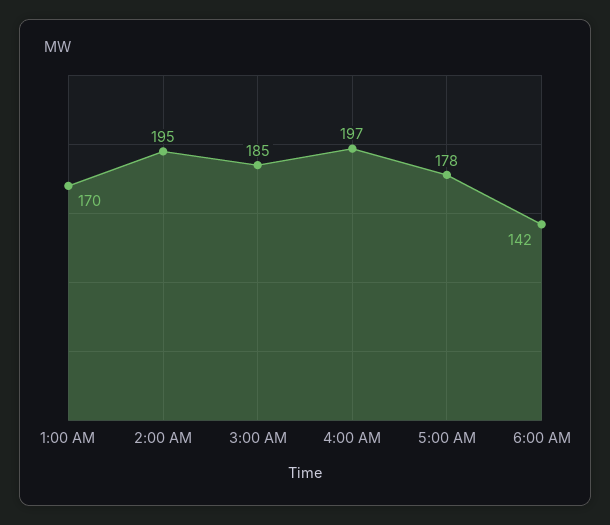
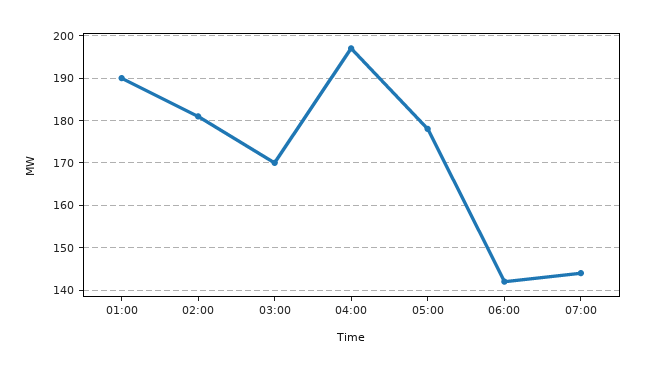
1:00 AM: 170 -> 190
2:00 AM: 195 -> 180
3:00 AM: 185 -> 170
07:00: none -> 145

